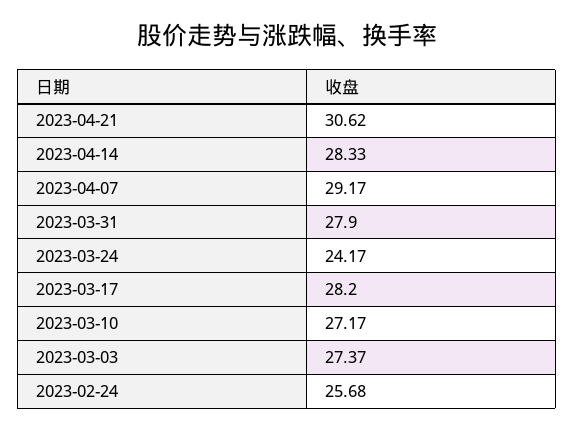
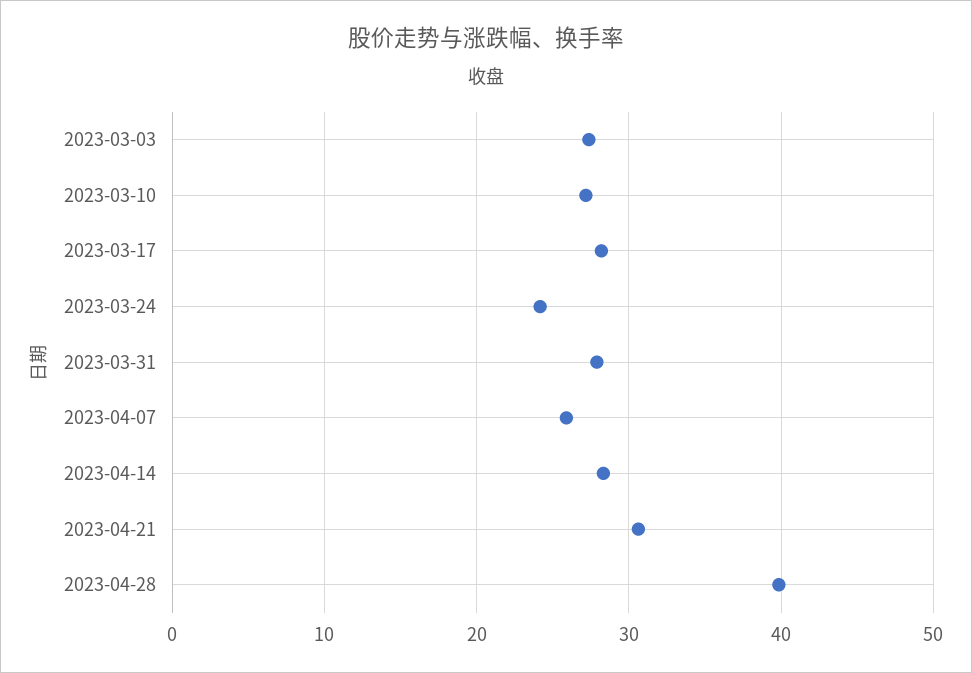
2023-04-07: 29.17 -> 26
2023-02-24: 25.68 -> none
2023-04-28: none -> 40

